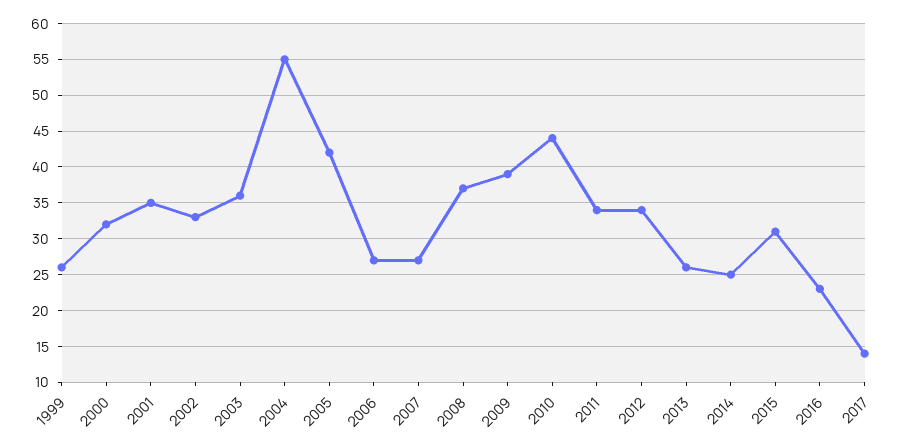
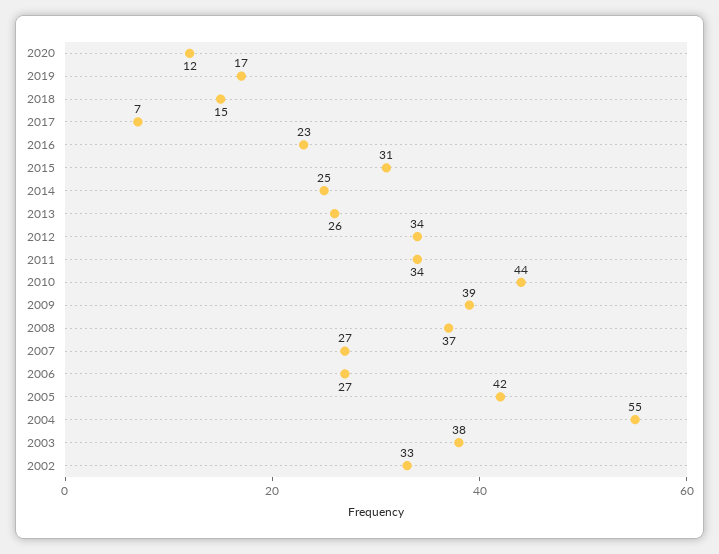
1999: 26 -> none
2000: 32 -> none
2001: 35 -> none
2003: 36 -> 38
2017: 14 -> 7
2020: none -> 12
2019: none -> 17
2018: none -> 15

